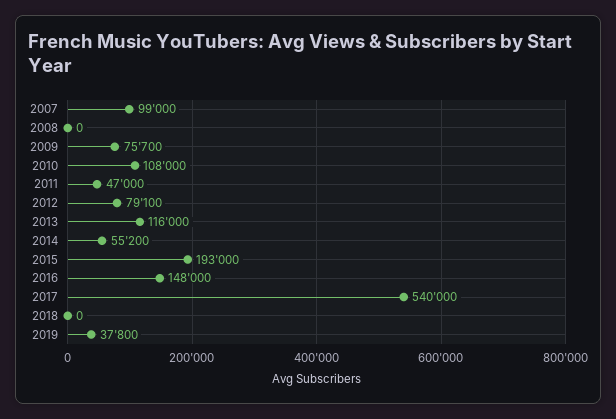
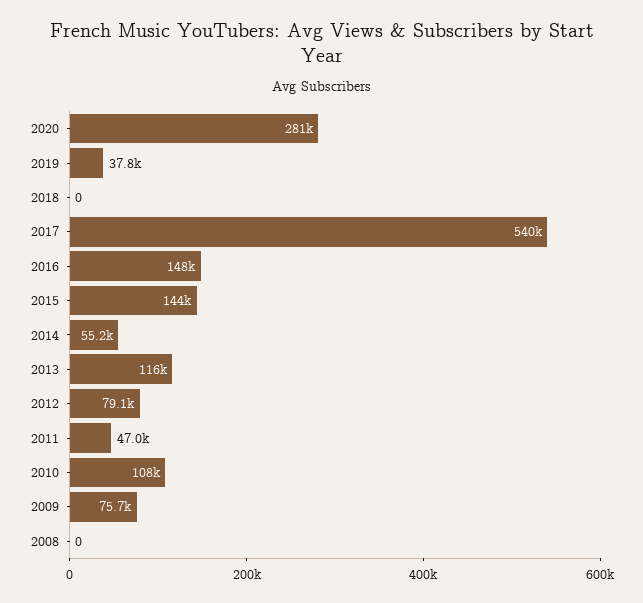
2007: 99000 -> none
2015: 193000 -> 144000
2020: none -> 281000

